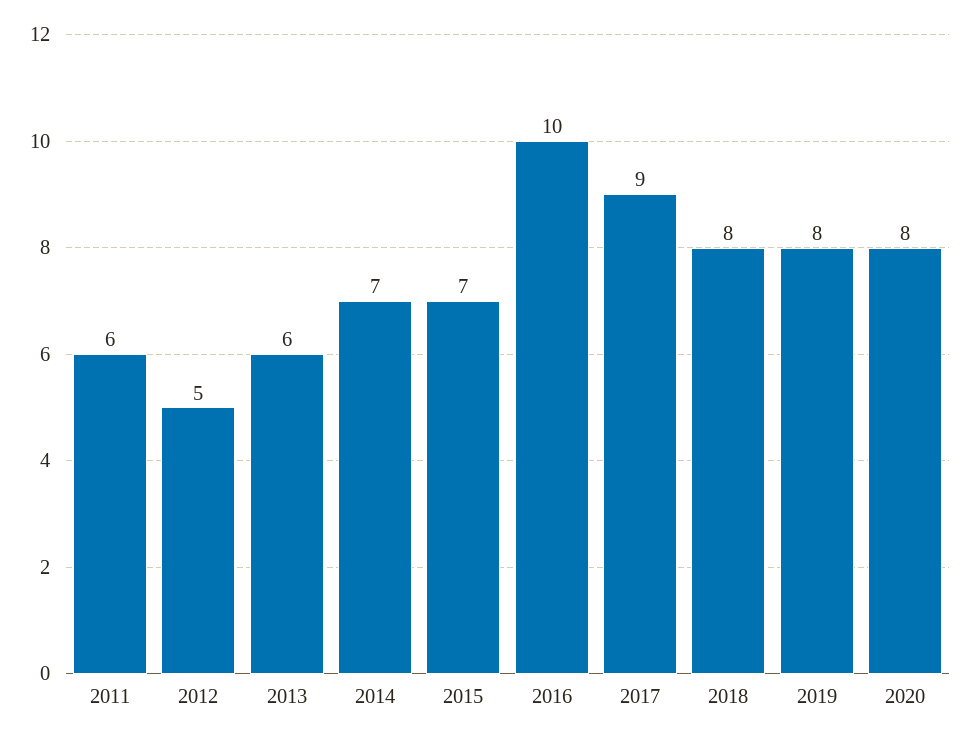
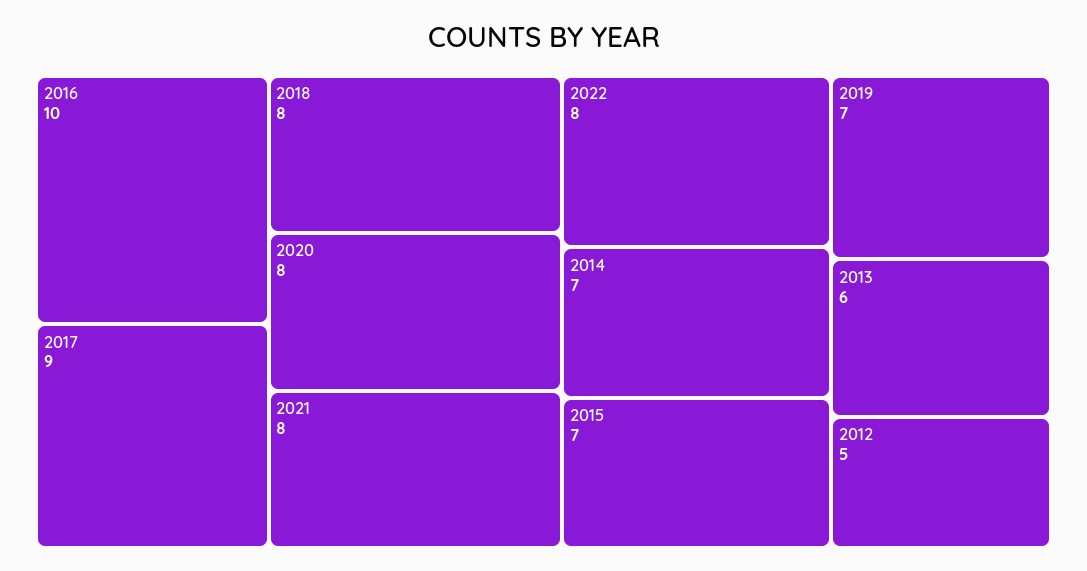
2011: 6 -> none
2019: 8 -> 7
2021: none -> 8
2022: none -> 8

